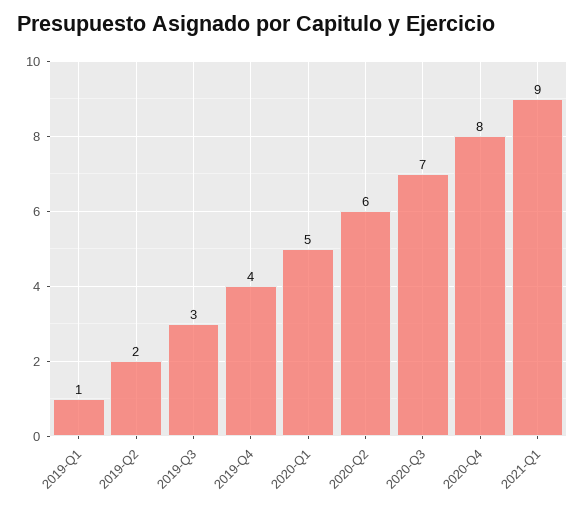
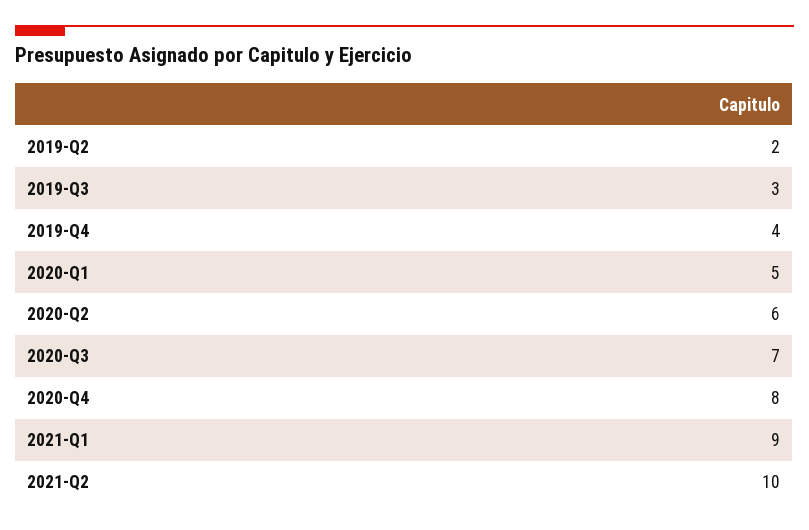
2019-Q1: 1 -> none
2021-Q2: none -> 10

